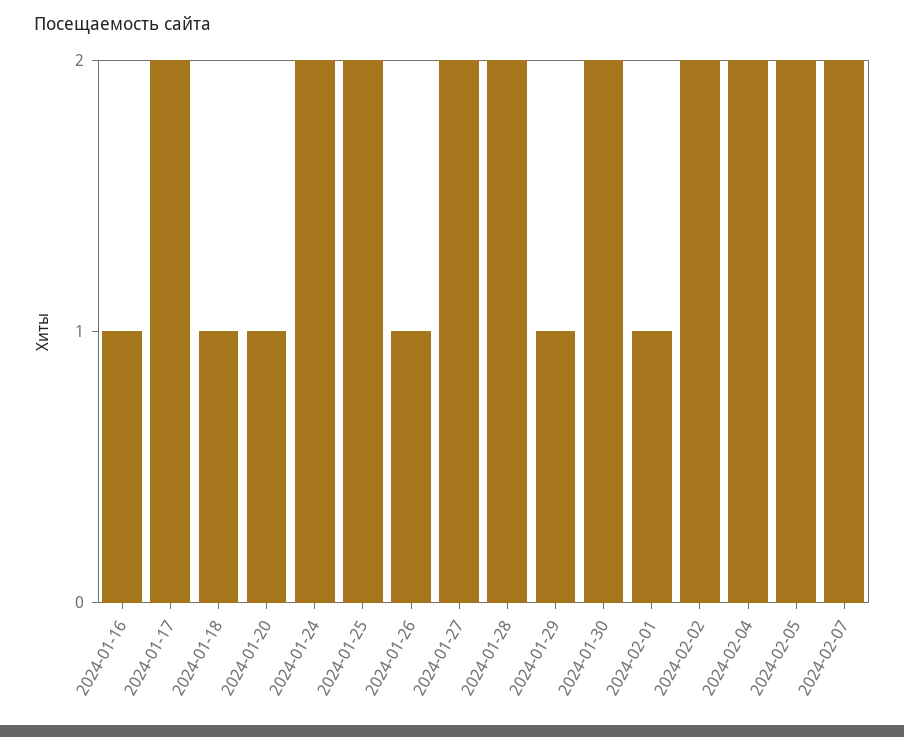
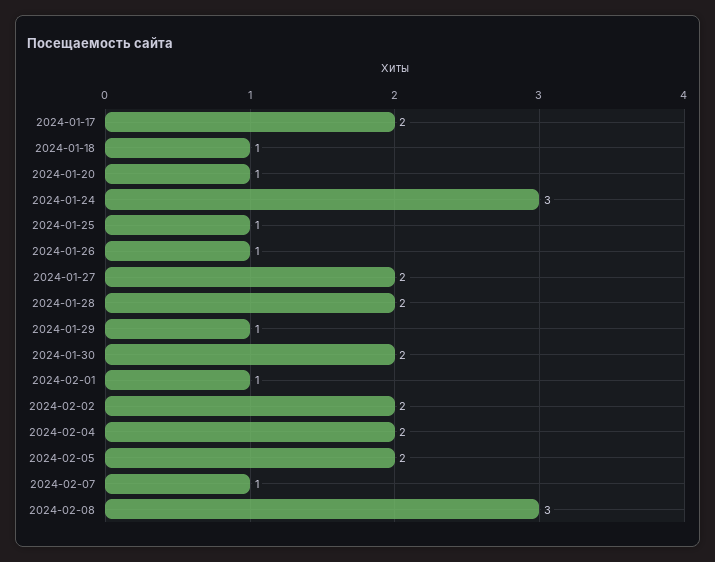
2024-01-16: 1 -> none
2024-01-24: 2 -> 3
2024-01-25: 2 -> 1
2024-02-07: 2 -> 1
2024-02-08: none -> 3

